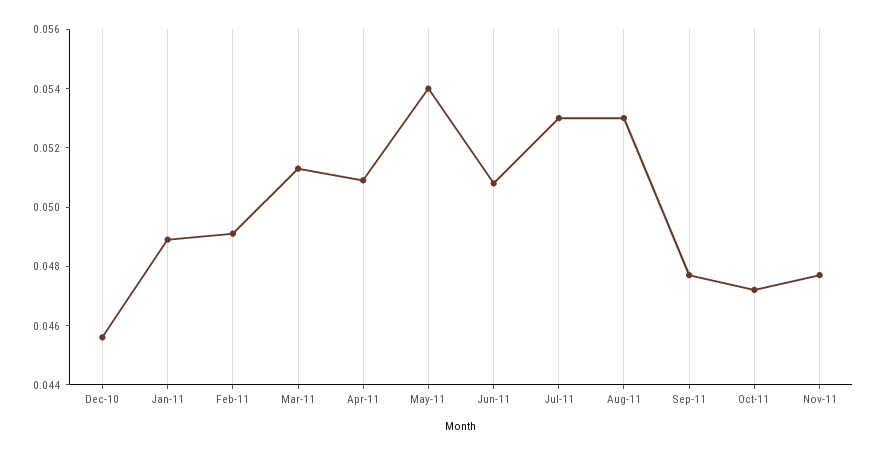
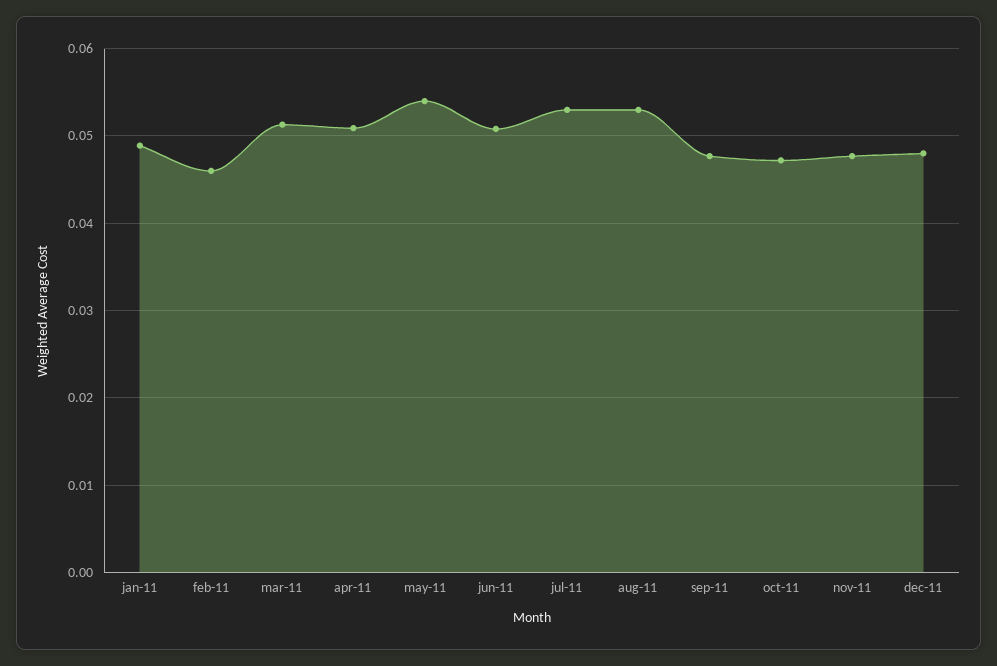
Dec-10: 0.0455 -> none
Feb-11: 0.049 -> 0.046
dec-11: none -> 0.048

